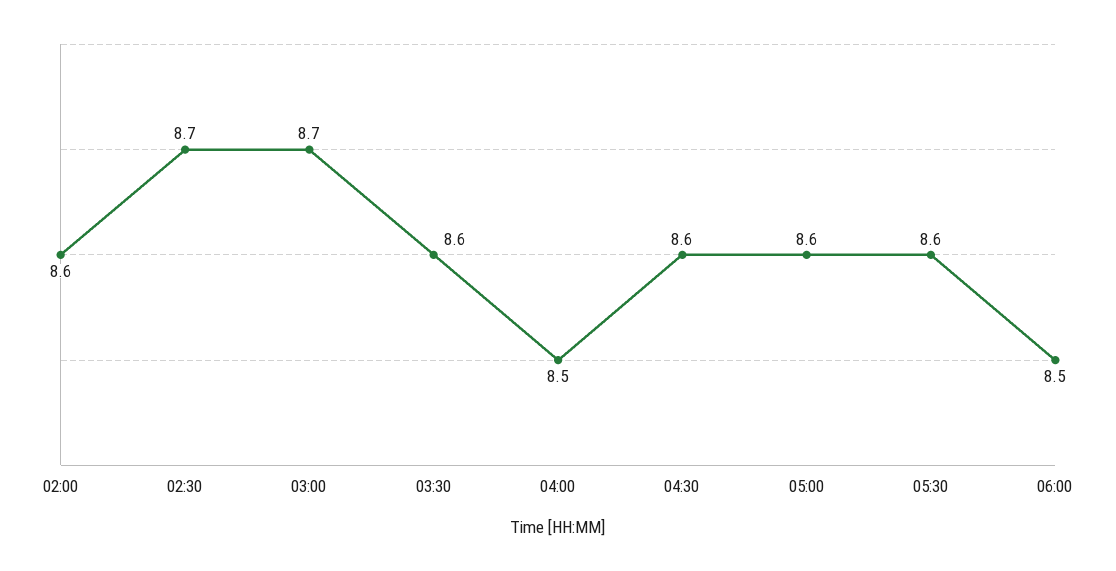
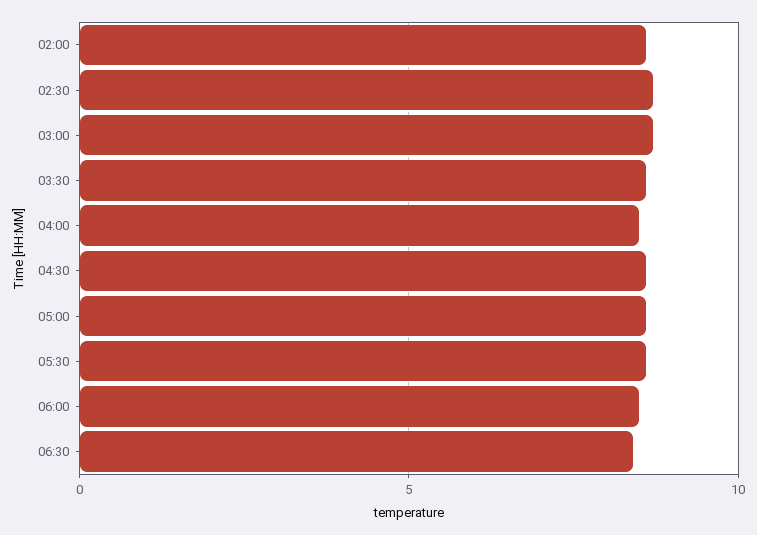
06:30: none -> 8.5

